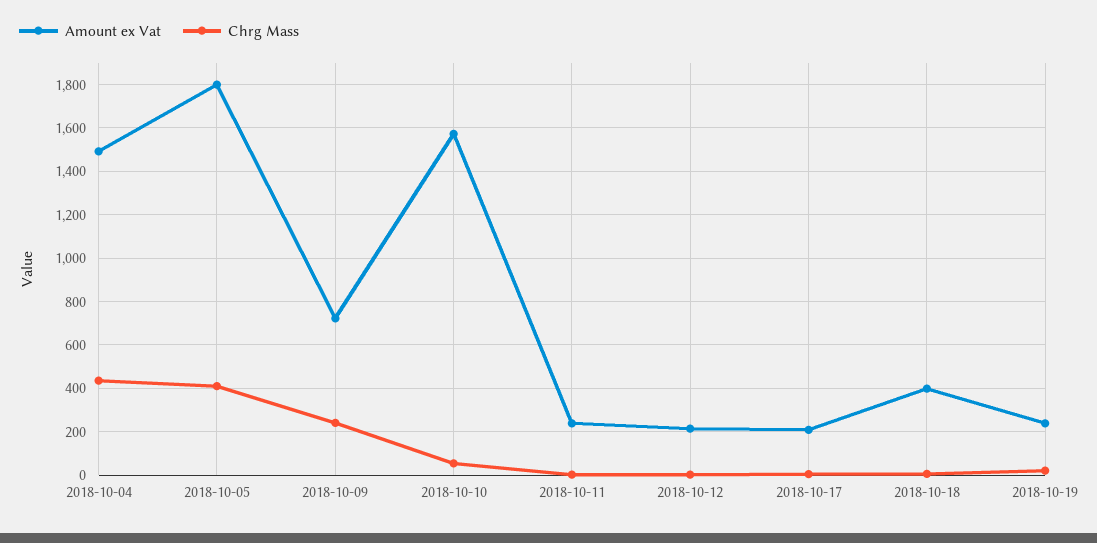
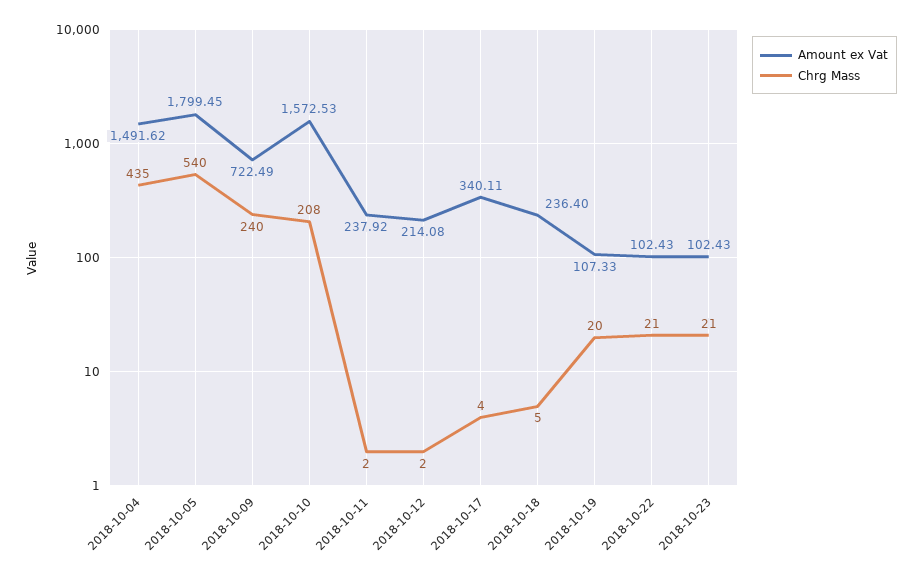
Chrg Mass, 2018-10-05: 400 -> 540
Chrg Mass, 2018-10-10: 50 -> 208
Amount ex Vat, 2018-10-17: 200 -> 340.11
Amount ex Vat, 2018-10-18: 400 -> 236.4
Amount ex Vat, 2018-10-19: 250 -> 107.33
Amount ex Vat, 2018-10-22: none -> 102.43
Chrg Mass, 2018-10-22: none -> 21
Amount ex Vat, 2018-10-23: none -> 102.43
Chrg Mass, 2018-10-23: none -> 21

